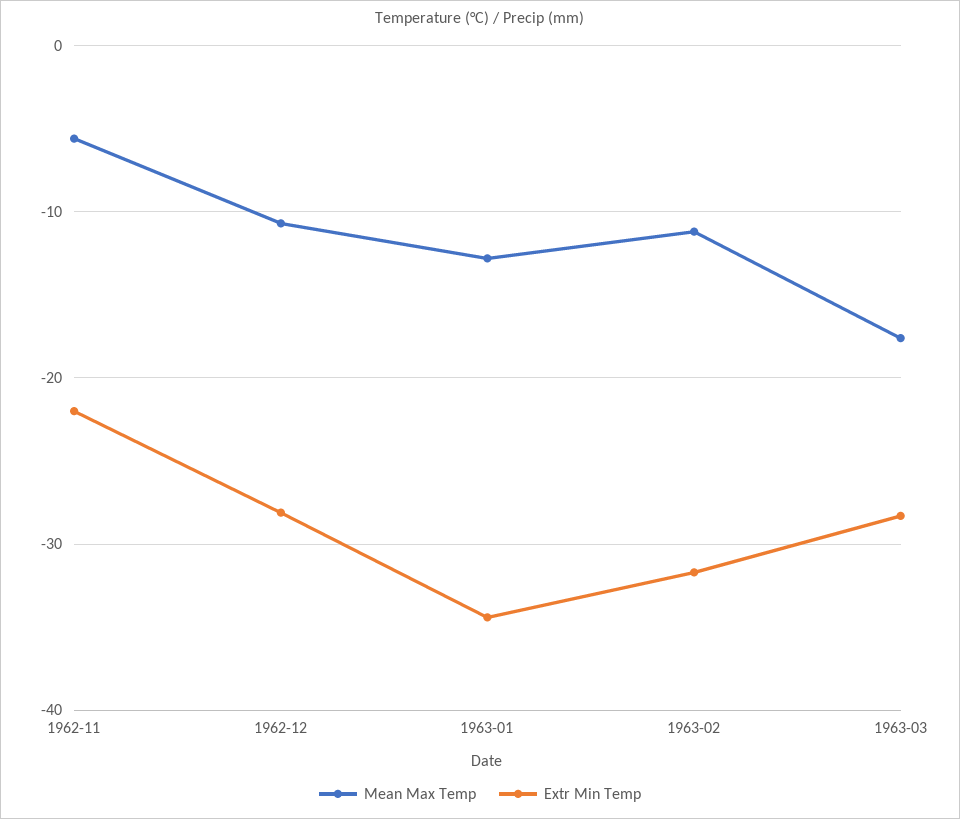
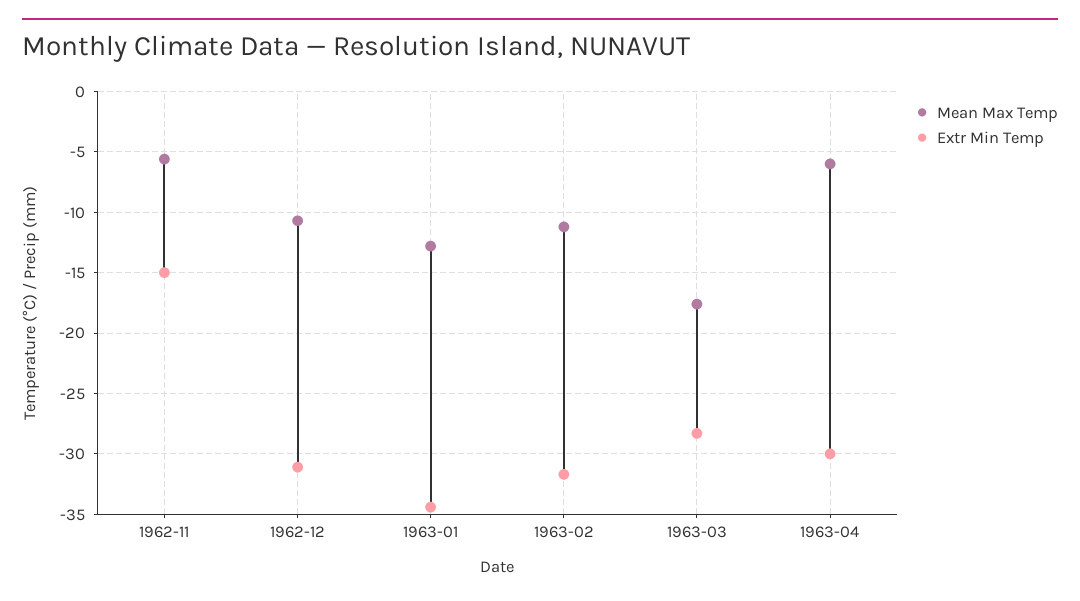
Extr Min Temp, 1962-11: -22 -> -15
Extr Min Temp, 1962-12: -28 -> -31
Mean Max Temp, 1963-04: none -> -6
Extr Min Temp, 1963-04: none -> -30

